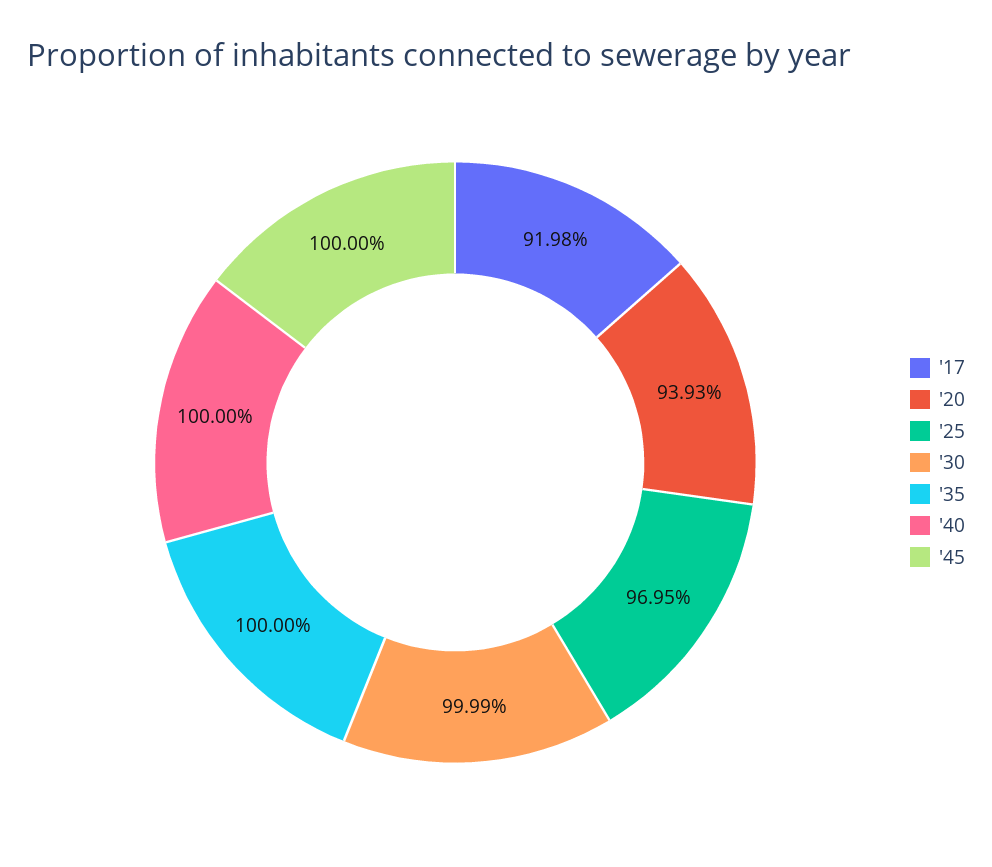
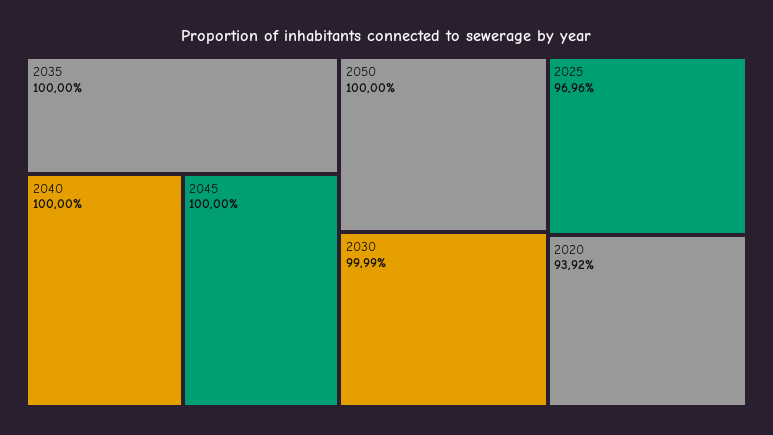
'17: 91.98 -> none
'20: 93.93 -> 93.92
'25: 96.95 -> 96.96
2050: none -> 100

